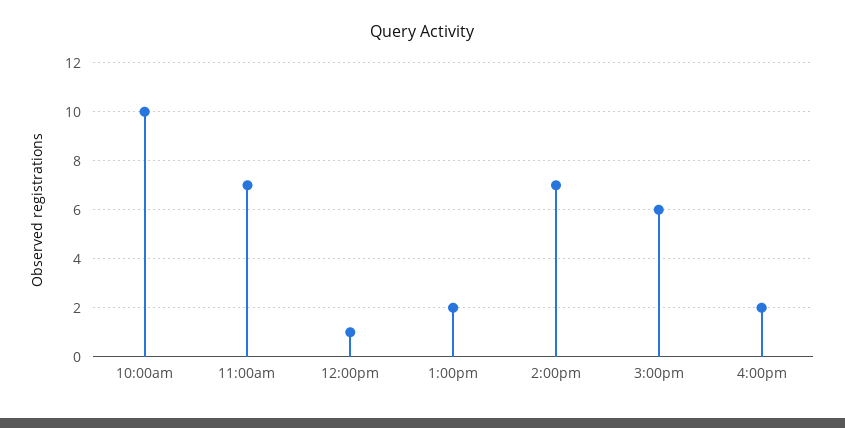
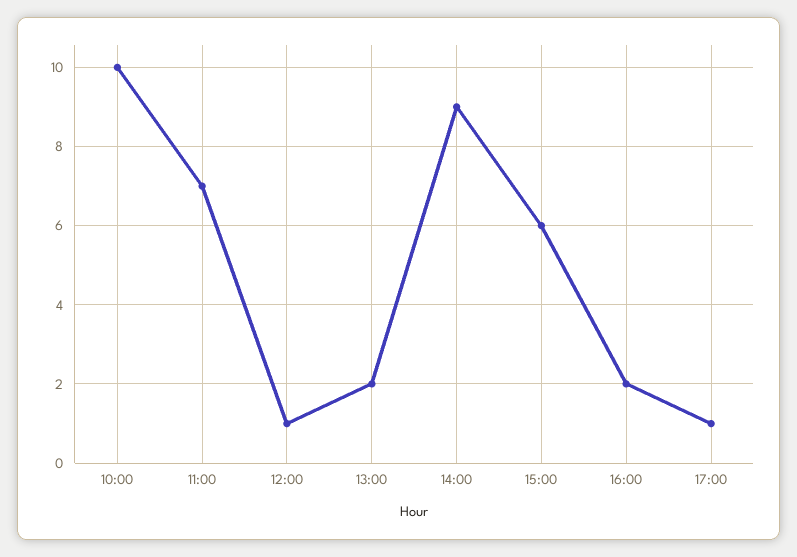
2:00pm: 7 -> 9
17:00: none -> 1

